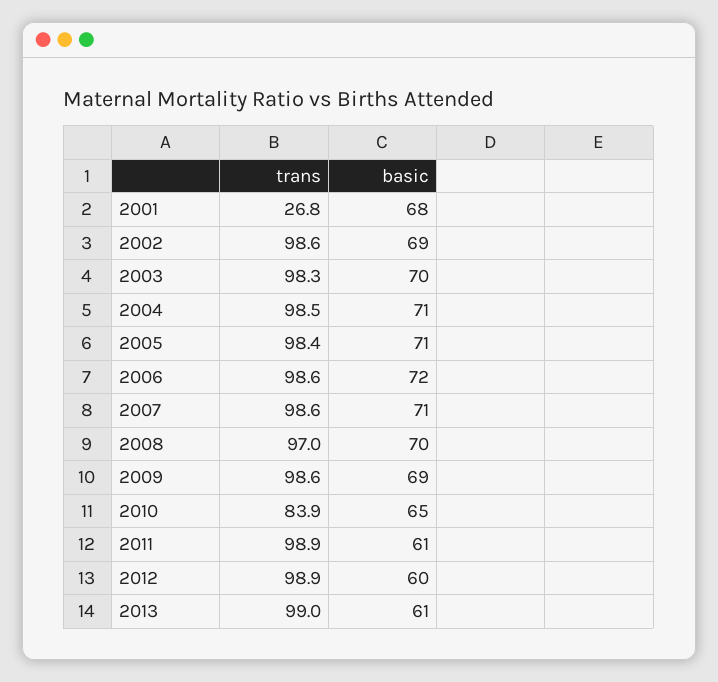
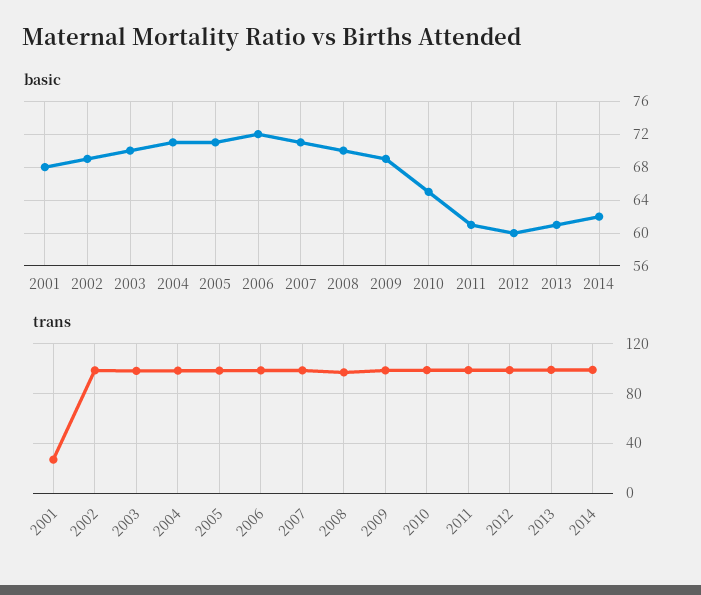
trans, 2010: 83.9 -> 100
basic, 2014: none -> 62
trans, 2014: none -> 100

